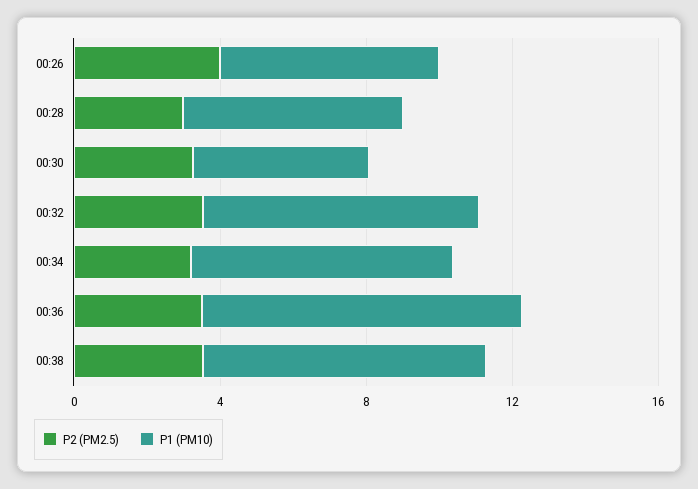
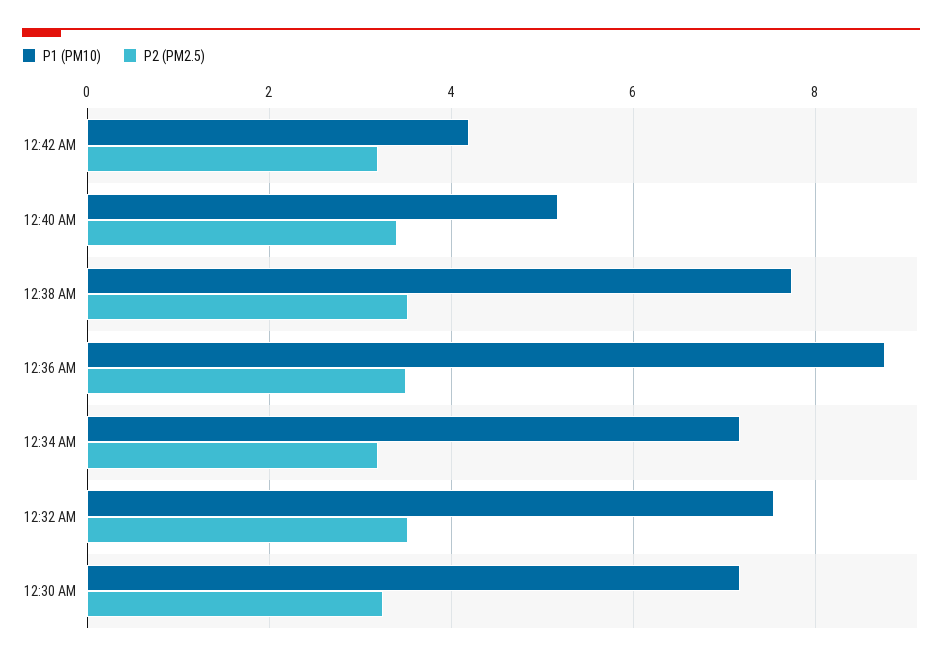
P2 (PM2.5), 00:26: 4 -> none
P1 (PM10), 00:26: 6 -> none
P2 (PM2.5), 00:28: 3 -> none
P1 (PM10), 00:28: 6 -> none
P1 (PM10), 00:30: 5 -> 7.2
P1 (PM10), 12:42 AM: none -> 4.2
P2 (PM2.5), 12:42 AM: none -> 3.2
P1 (PM10), 12:40 AM: none -> 5.2
P2 (PM2.5), 12:40 AM: none -> 3.4

